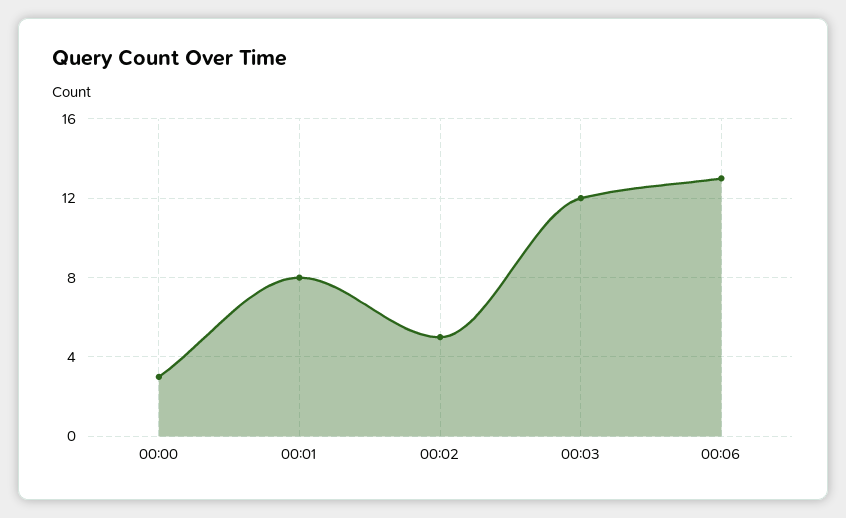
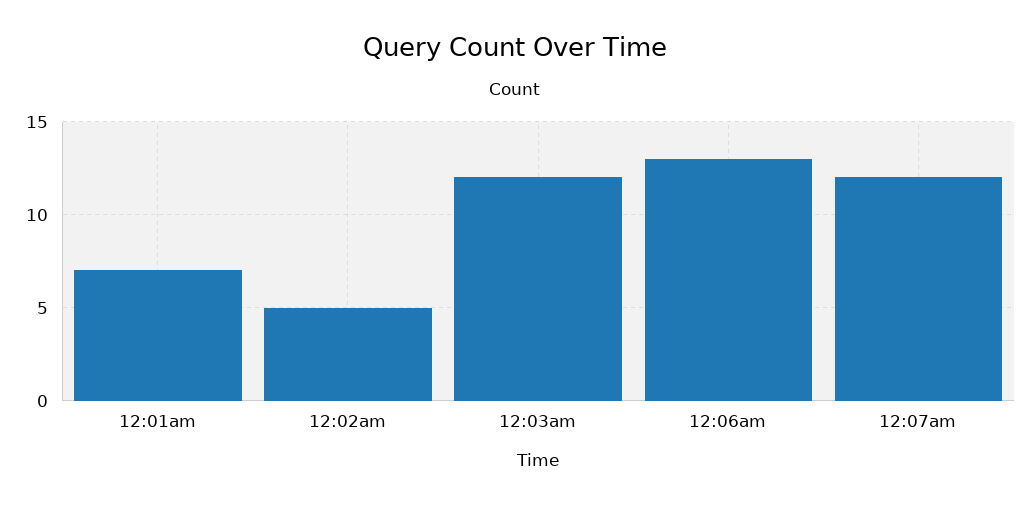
00:00: 3 -> none
00:01: 8 -> 7
12:07am: none -> 12

